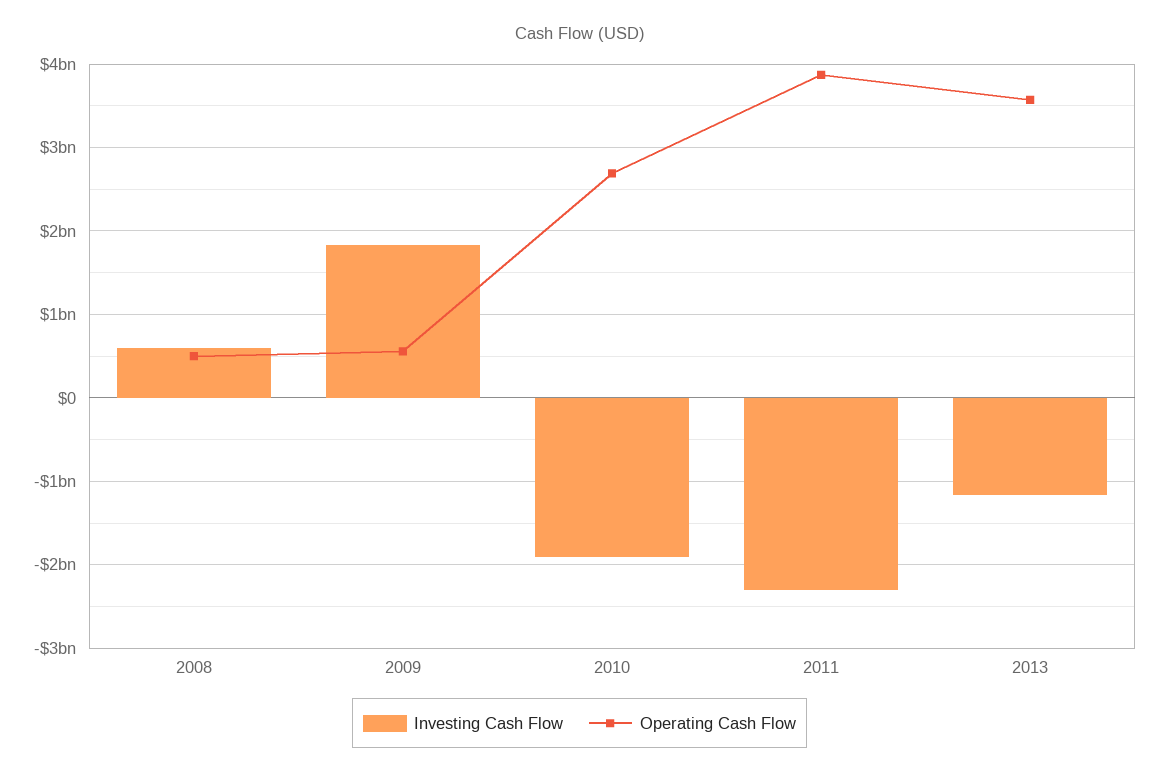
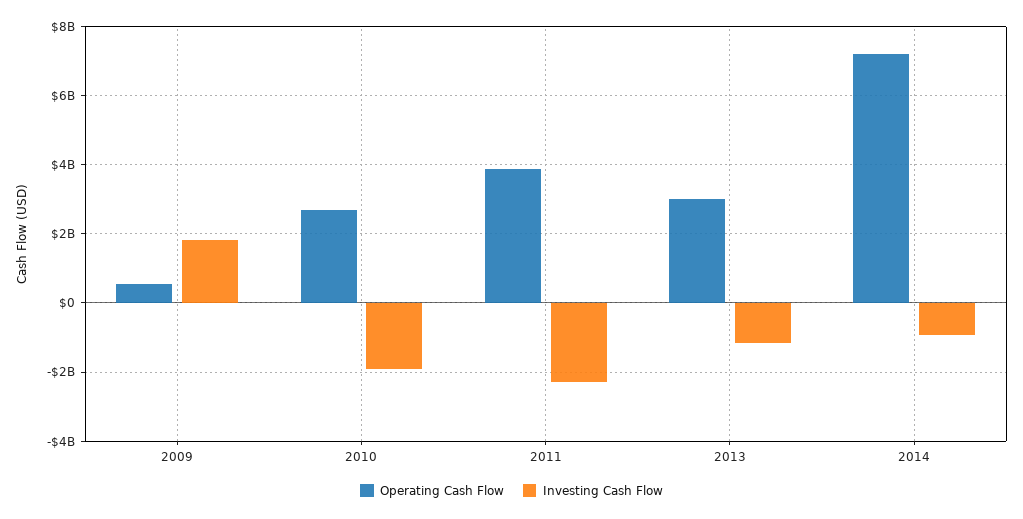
Investing Cash Flow, 2008: 600000000 -> none
Operating Cash Flow, 2008: 500000000 -> none
Operating Cash Flow, 2013: 3600000000 -> 3000000000
Operating Cash Flow, 2014: none -> 7200000000
Investing Cash Flow, 2014: none -> -1000000000

